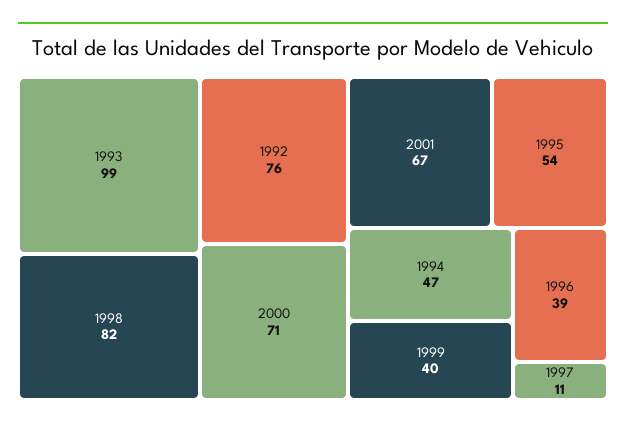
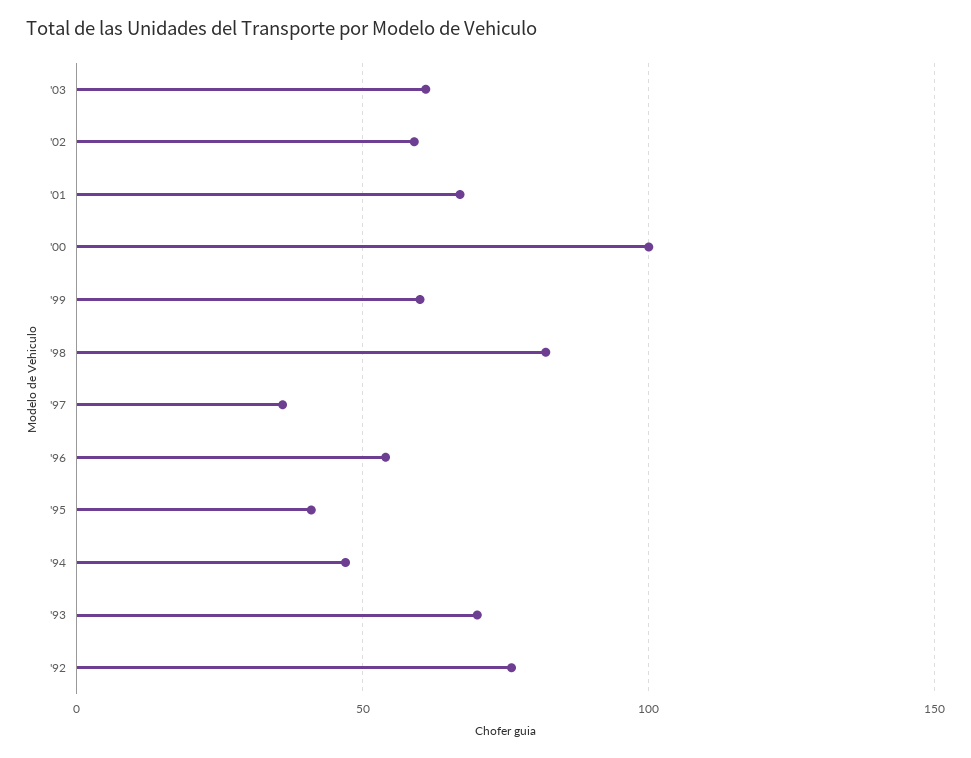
1993: 99 -> 70
2000: 71 -> 100
1995: 54 -> 40
1999: 40 -> 60
1996: 39 -> 55
1997: 11 -> 35
'03: none -> 60
'02: none -> 60

